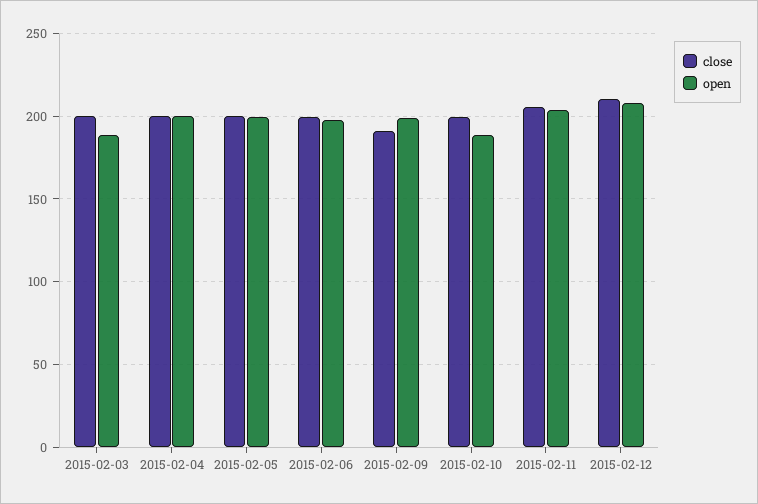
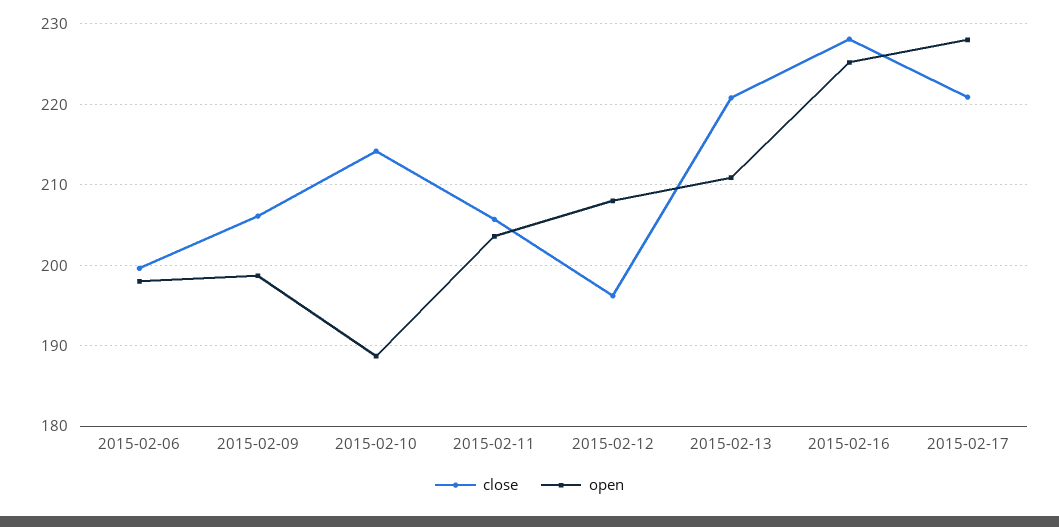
close, 2015-02-03: 200 -> none
open, 2015-02-03: 190 -> none
close, 2015-02-04: 200 -> none
open, 2015-02-04: 200 -> none
close, 2015-02-05: 200 -> none
open, 2015-02-05: 200 -> none
close, 2015-02-09: 190 -> 206
close, 2015-02-10: 200 -> 214
close, 2015-02-12: 210 -> 196
close, 2015-02-13: none -> 221
open, 2015-02-13: none -> 211
close, 2015-02-16: none -> 228
open, 2015-02-16: none -> 225
close, 2015-02-17: none -> 221
open, 2015-02-17: none -> 228

